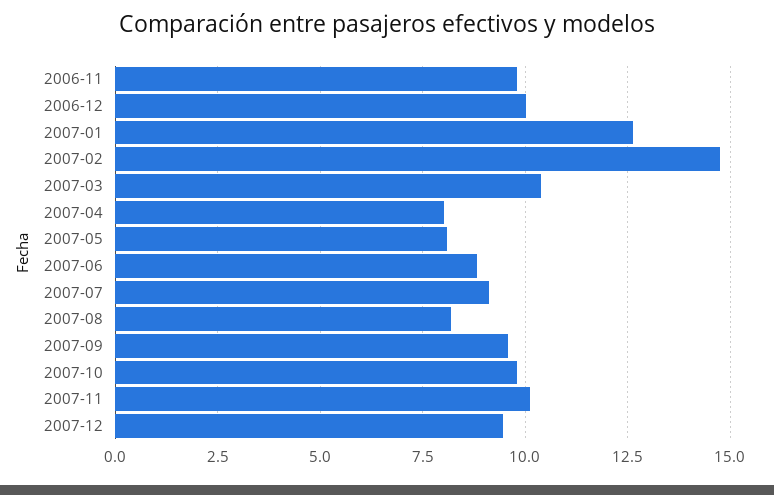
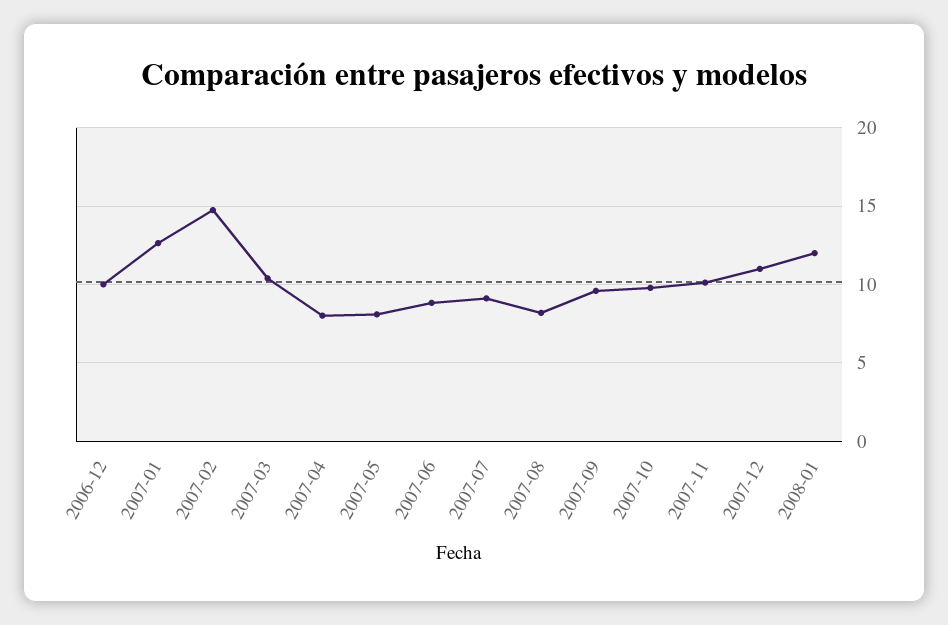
2006-11: 9.75 -> none
2007-12: 9.5 -> 11
2008-01: none -> 12

